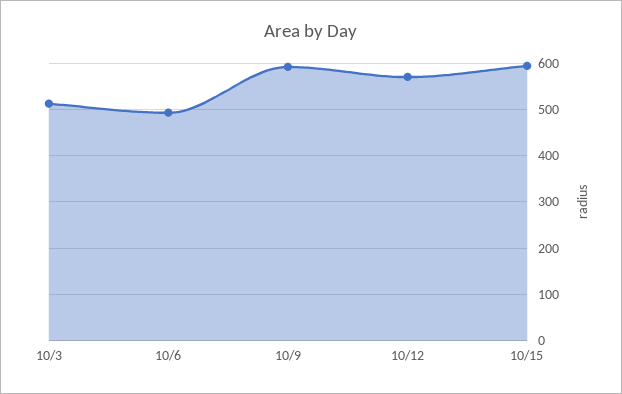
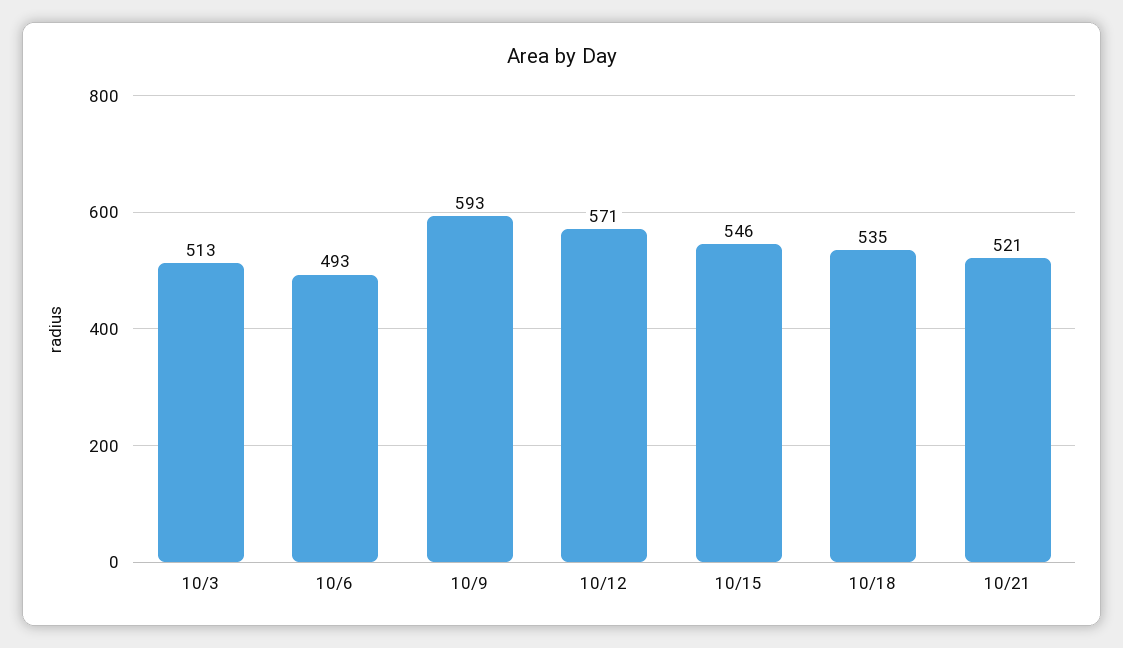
10/15: 600 -> 546
10/18: none -> 535
10/21: none -> 521

